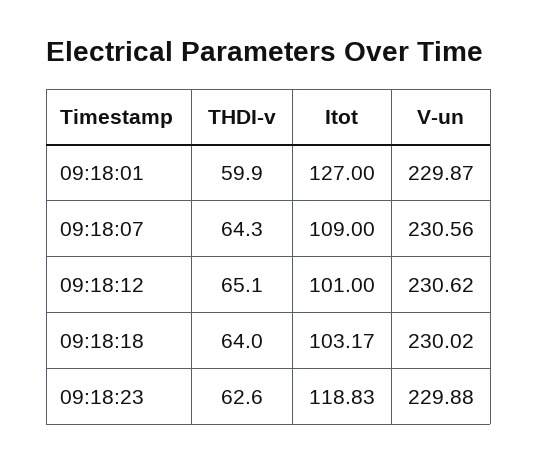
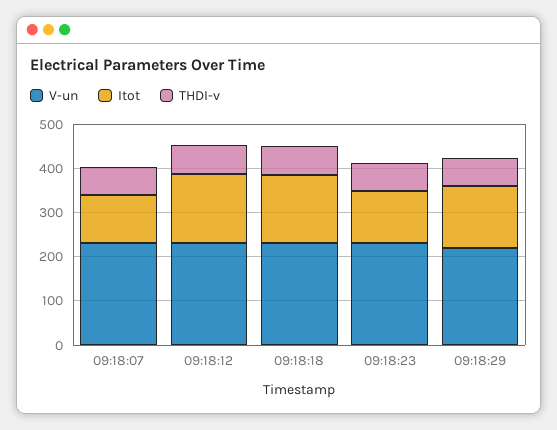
THDI-v, 09:18:01: 59.9 -> none
Itot, 09:18:01: 127 -> none
V-un, 09:18:01: 229.87 -> none
Itot, 09:18:12: 101 -> 160
Itot, 09:18:18: 103.17 -> 160
V-un, 09:18:29: none -> 220
Itot, 09:18:29: none -> 140
THDI-v, 09:18:29: none -> 60

